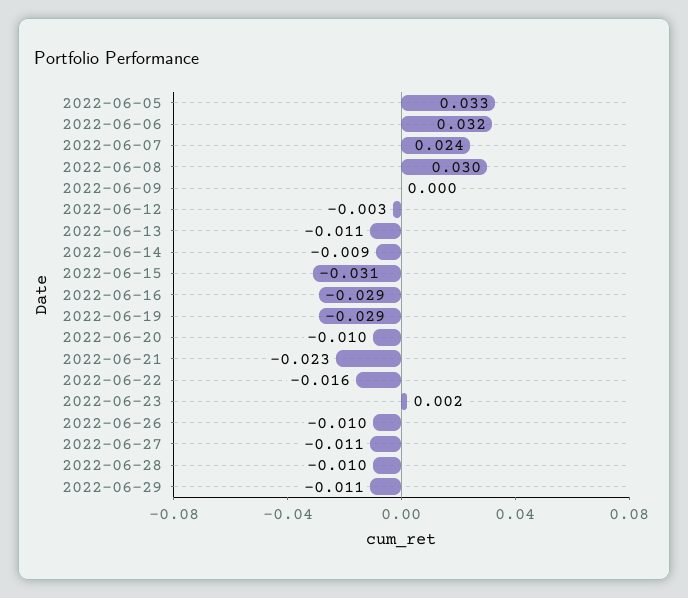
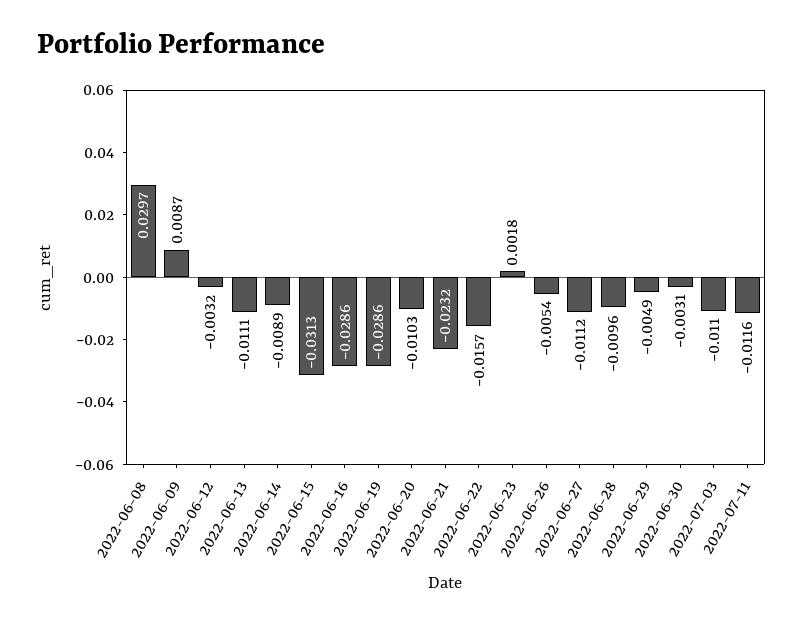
2022-06-05: 0.033 -> none
2022-06-06: 0.032 -> none
2022-06-07: 0.024 -> none
2022-06-09: 0 -> 0.0087
2022-06-26: -0.01 -> -0.0054
2022-06-29: -0.011 -> -0.0049
2022-06-30: none -> -0.0031
2022-07-03: none -> -0.011
2022-07-11: none -> -0.0116

